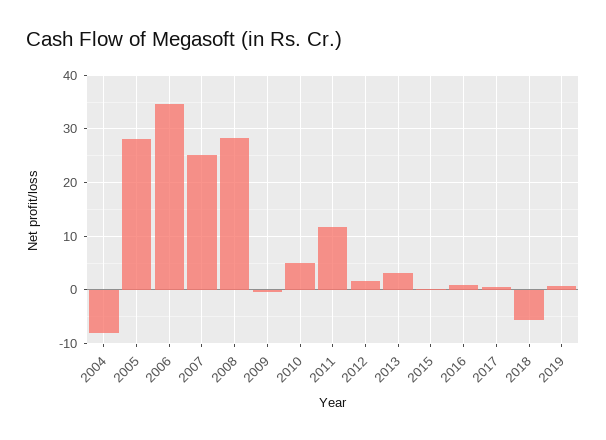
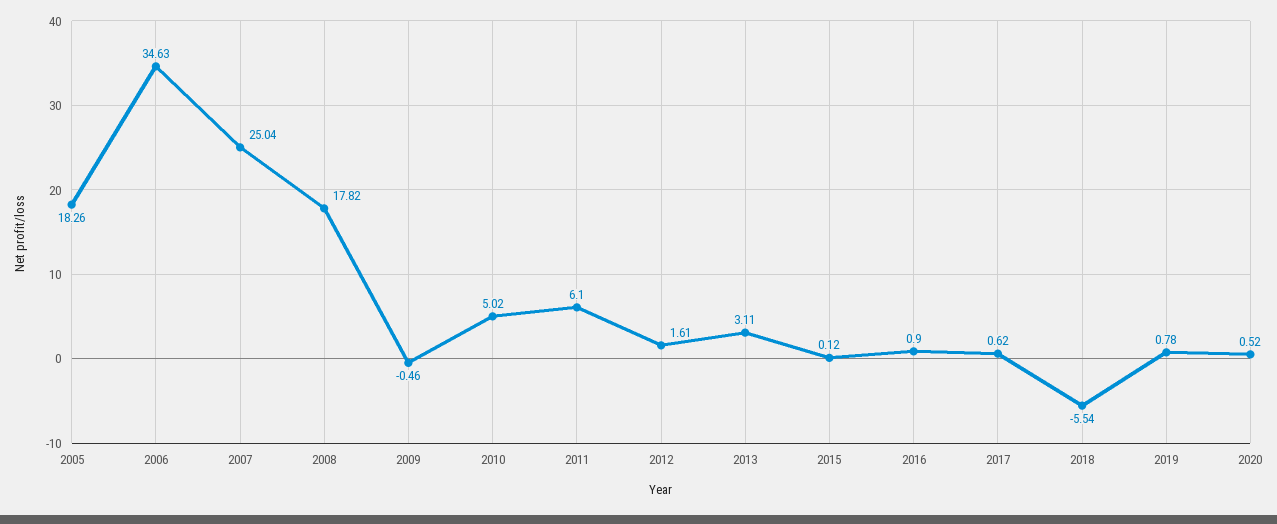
2004: -8 -> none
2005: 28 -> 18.26
2008: 28 -> 17.82
2011: 12 -> 6.1
2020: none -> 0.52

